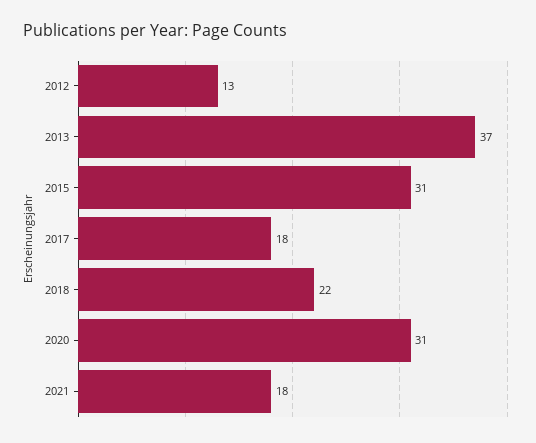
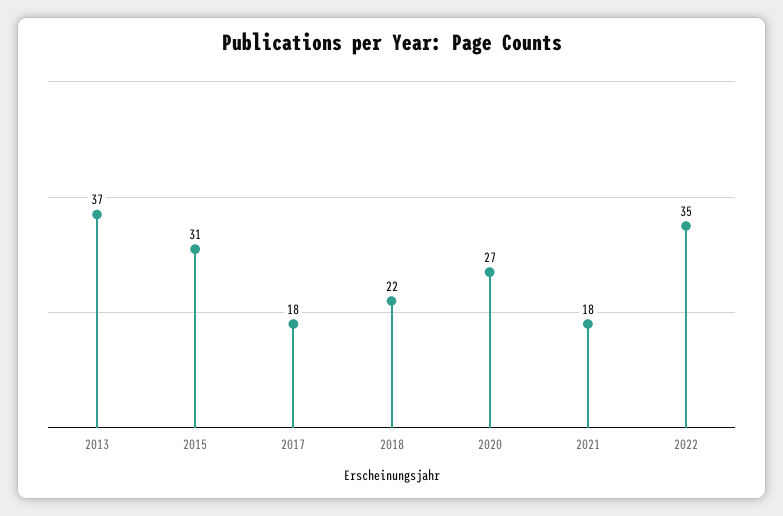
2012: 13 -> none
2020: 31 -> 27
2022: none -> 35

